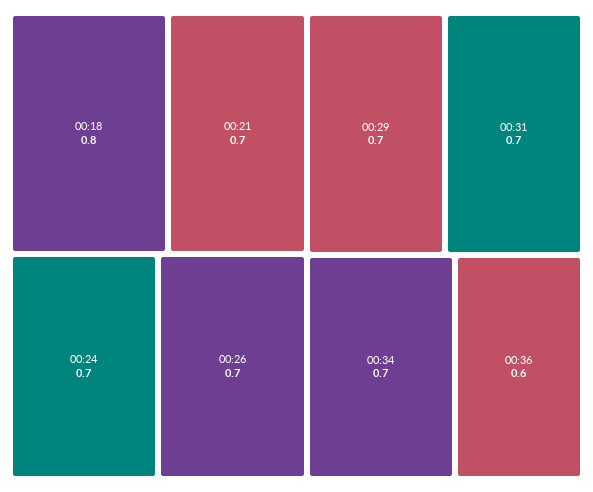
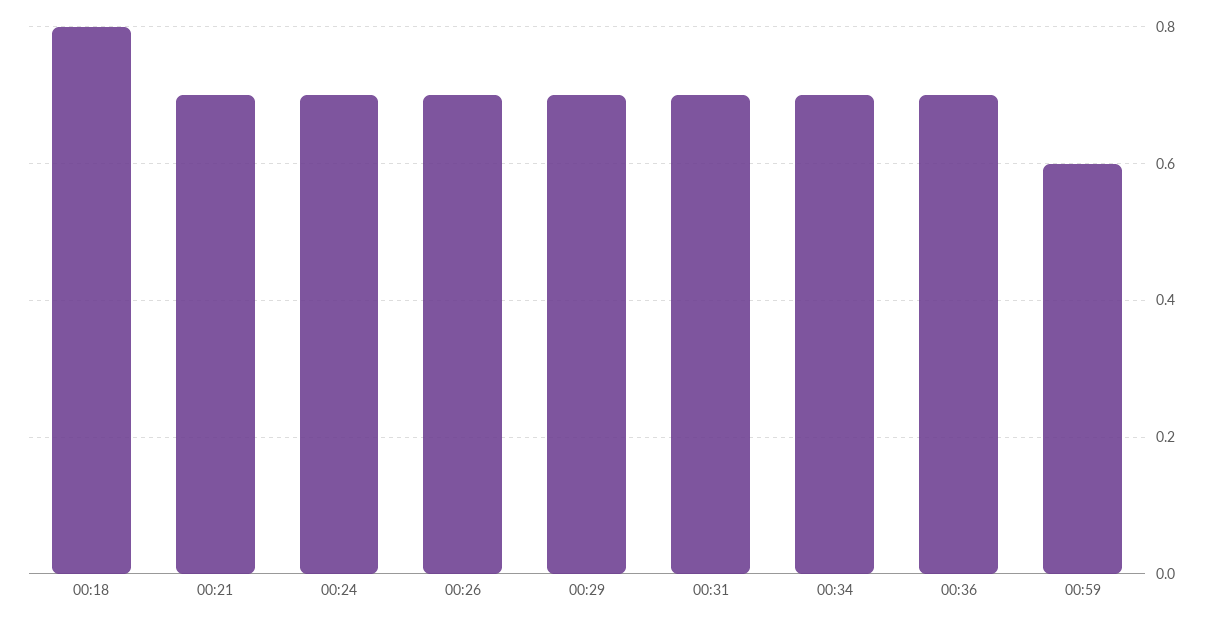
00:36: 0.6 -> 0.7
00:59: none -> 0.6

